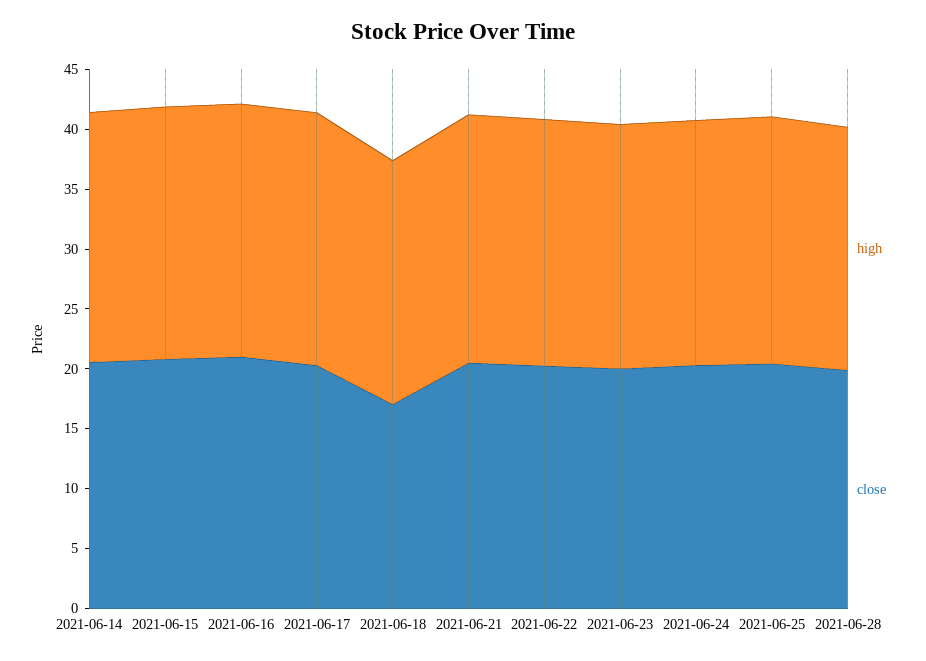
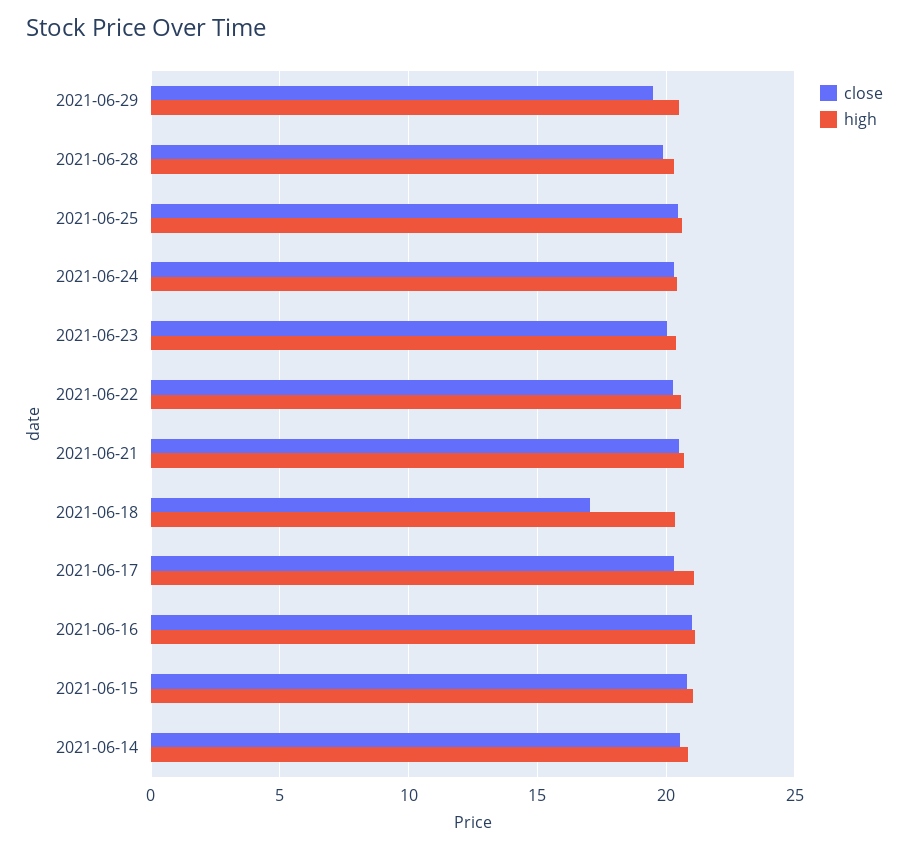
close, 2021-06-29: none -> 19.5
high, 2021-06-29: none -> 20.5

